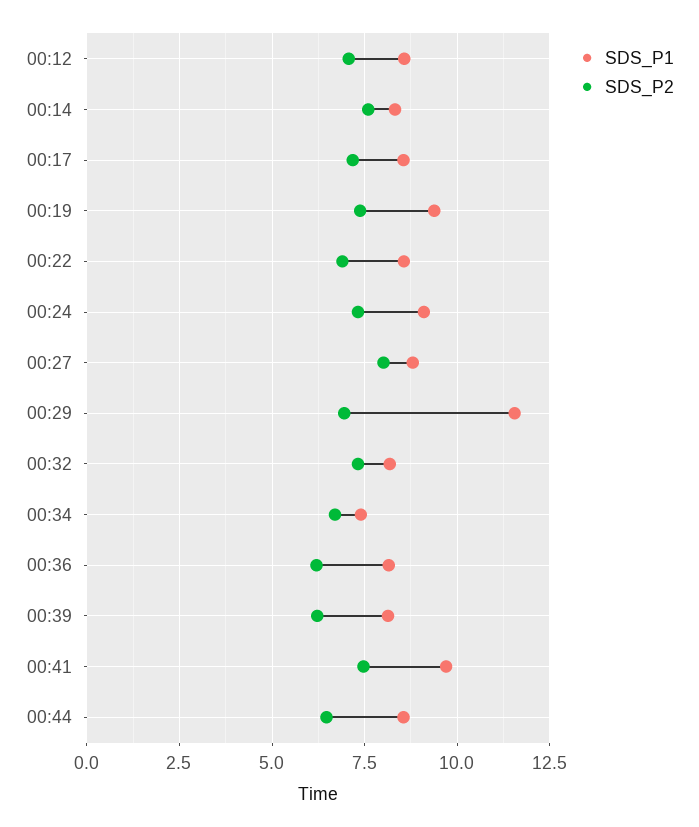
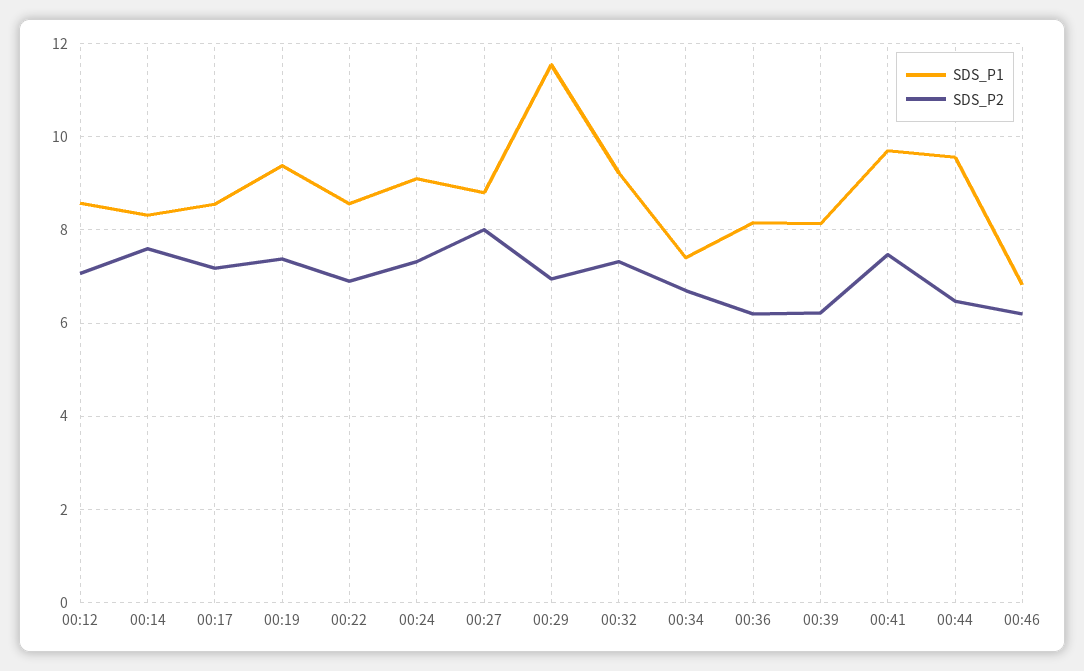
SDS_P1, 00:32: 8.25 -> 9.2
SDS_P1, 00:44: 8.5 -> 9.6
SDS_P1, 00:46: none -> 6.8
SDS_P2, 00:46: none -> 6.2

